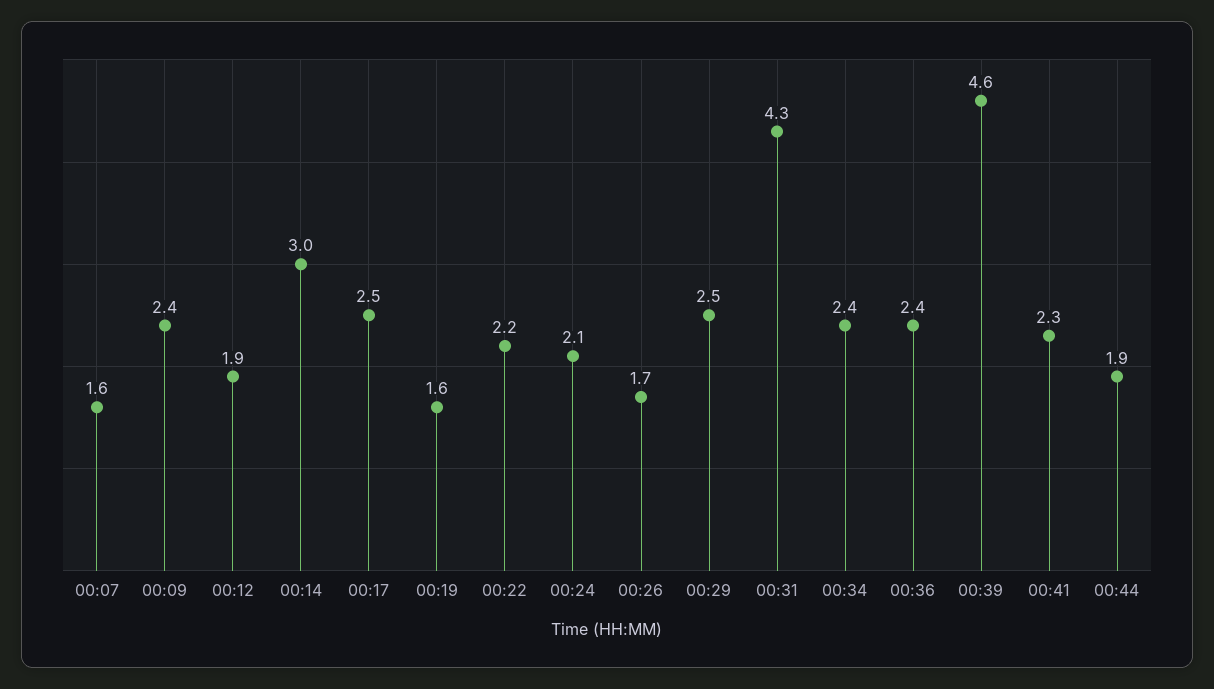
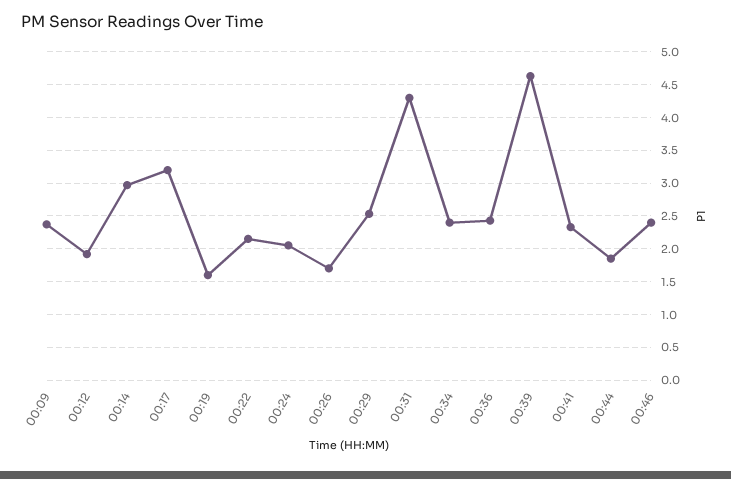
00:07: 1.6 -> none
00:17: 2.5 -> 3.2
00:46: none -> 2.4

